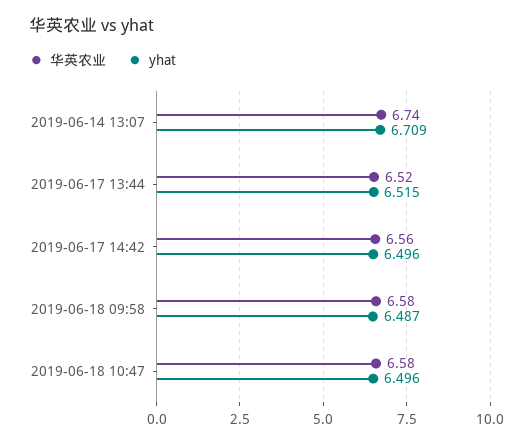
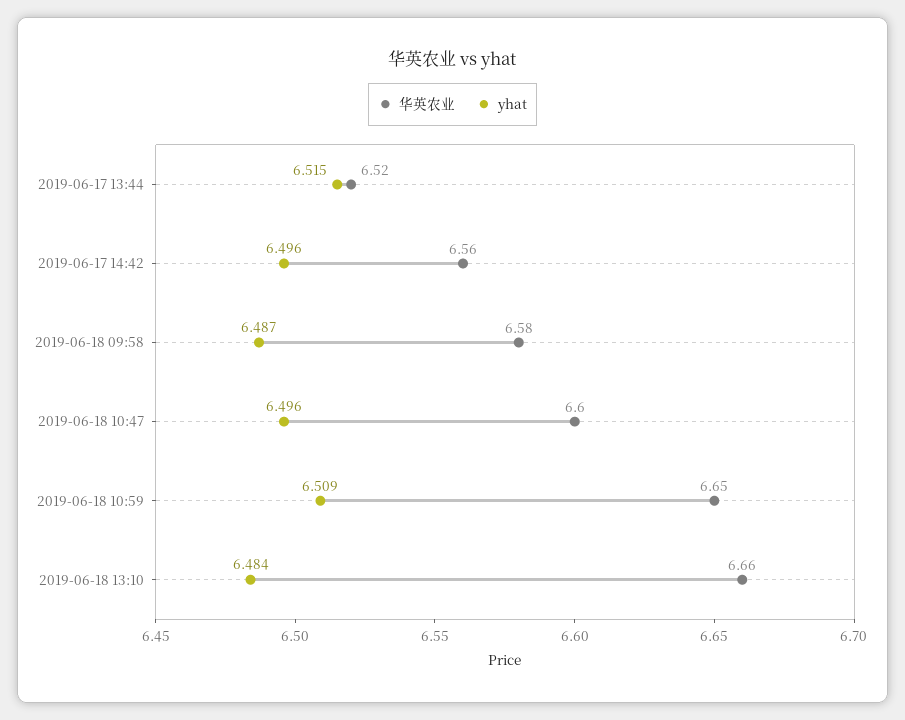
华英农业, 2019-06-14 13:07: 6.74 -> none
yhat, 2019-06-14 13:07: 6.709 -> none
华英农业, 2019-06-18 10:47: 6.58 -> 6.6
华英农业, 2019-06-18 10:59: none -> 6.65
yhat, 2019-06-18 10:59: none -> 6.509
华英农业, 2019-06-18 13:10: none -> 6.66
yhat, 2019-06-18 13:10: none -> 6.484

